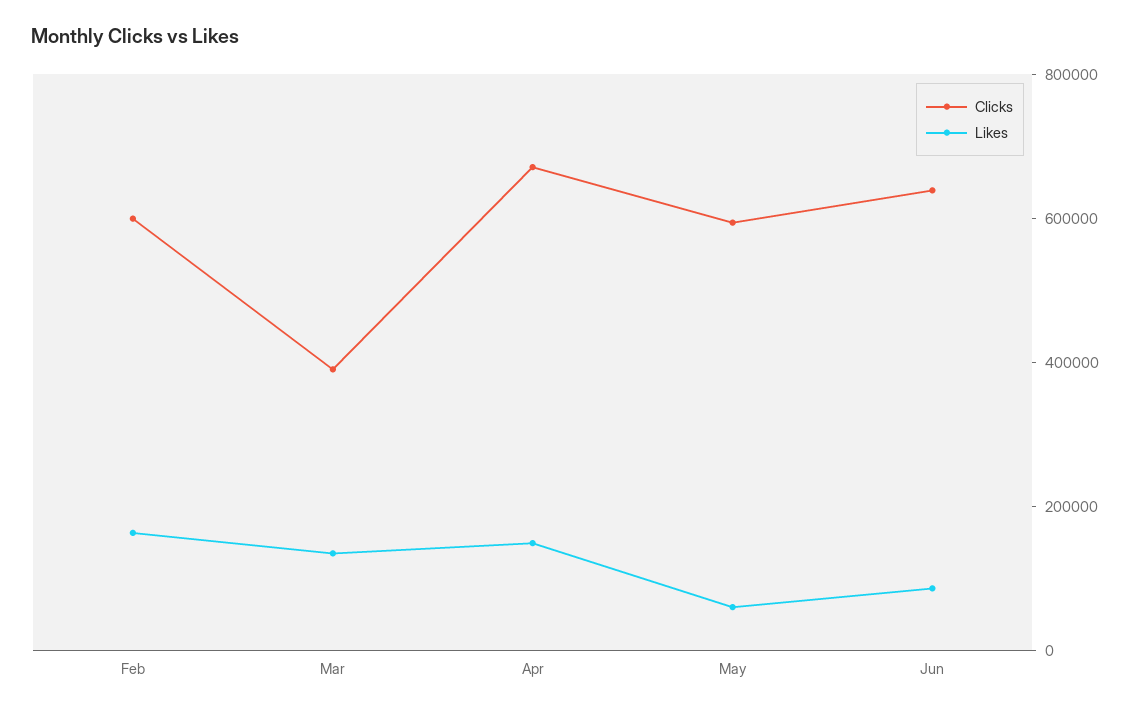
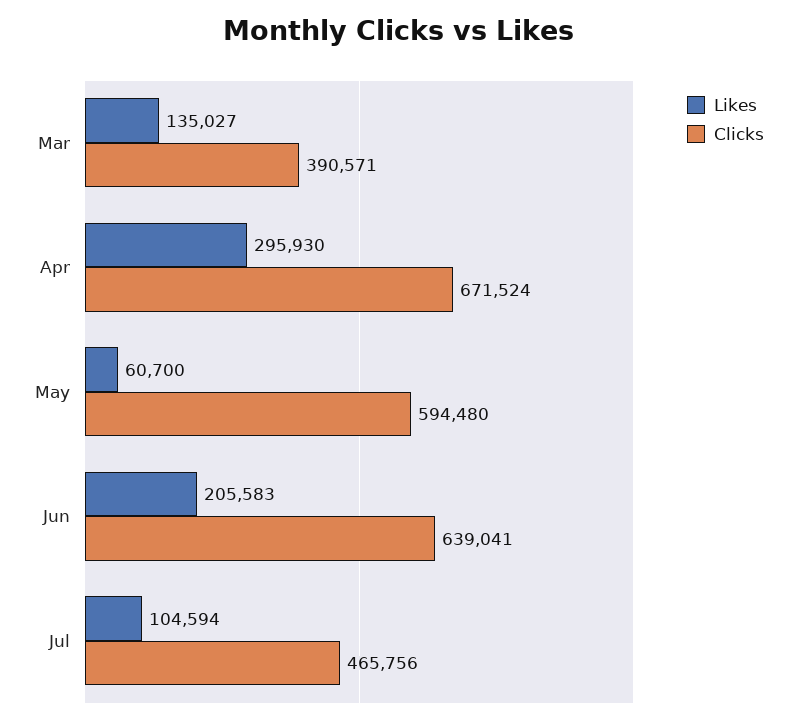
Clicks, Feb: 600000 -> none
Likes, Feb: 150000 -> none
Likes, Apr: 150000 -> 295930
Likes, Jun: 100000 -> 205583
Likes, Jul: none -> 104594
Clicks, Jul: none -> 465756

